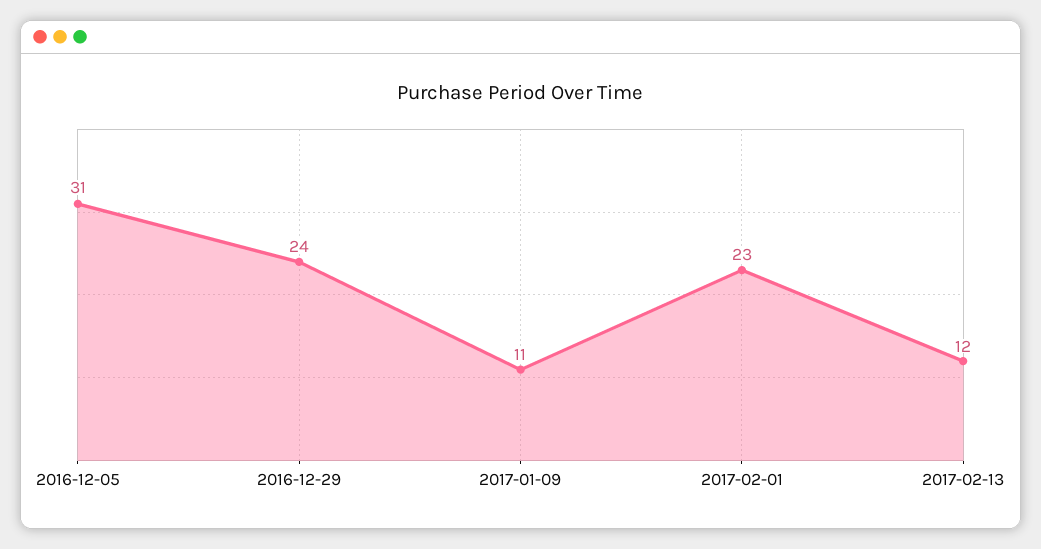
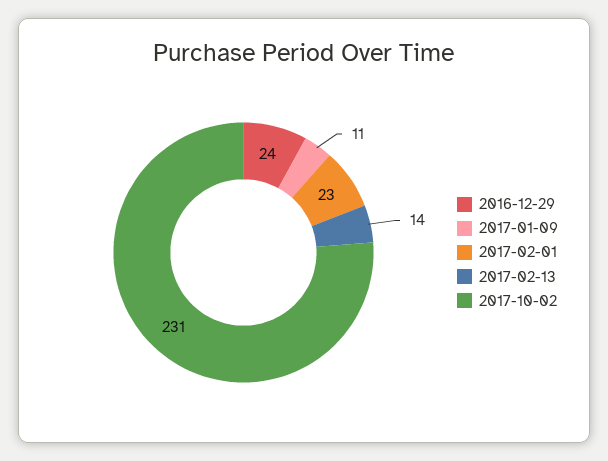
2016-12-05: 31 -> none
2017-02-13: 12 -> 14
2017-10-02: none -> 231

